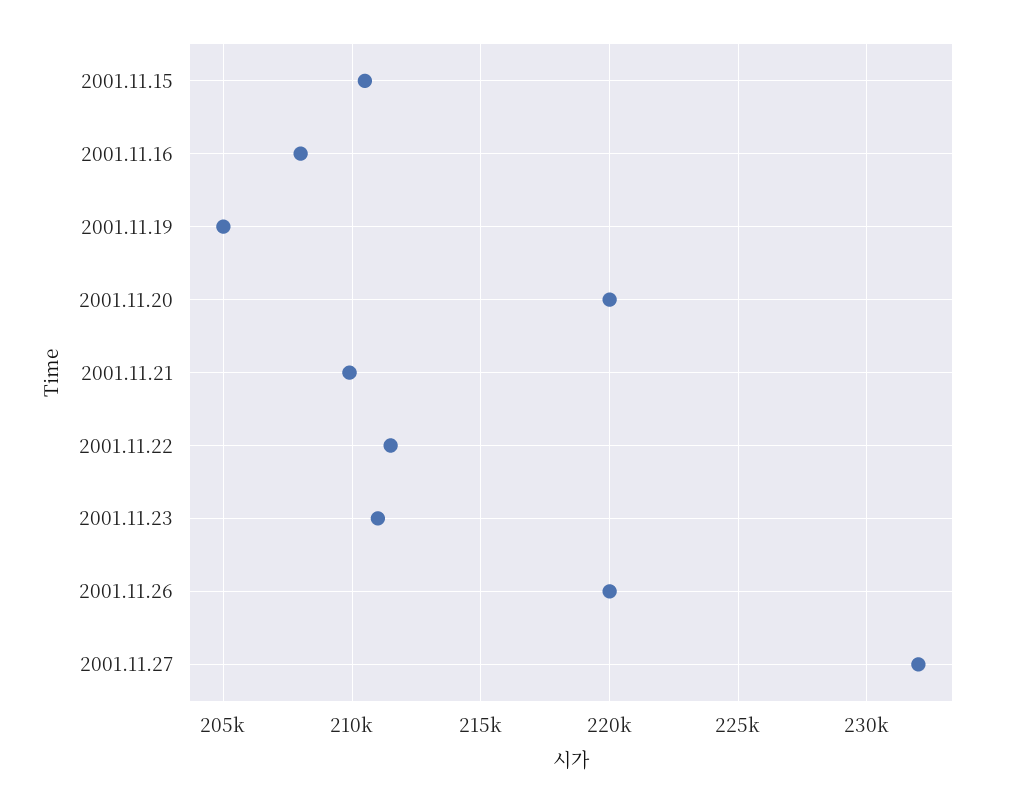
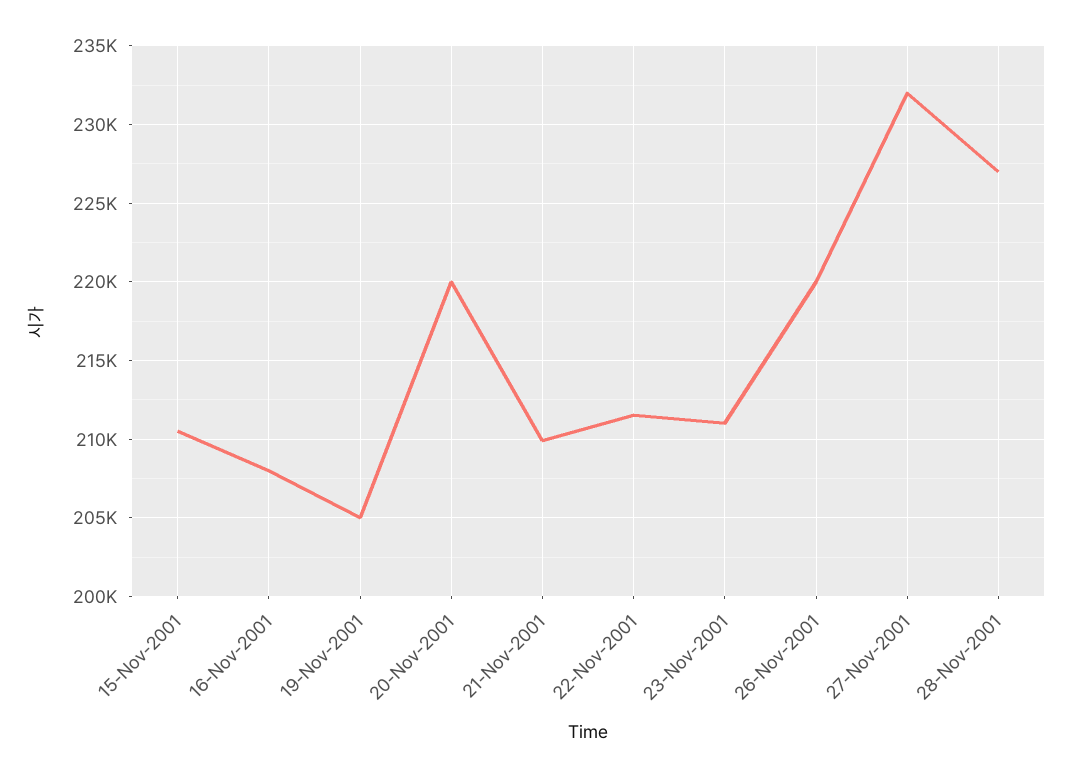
28-Nov-2001: none -> 227000

